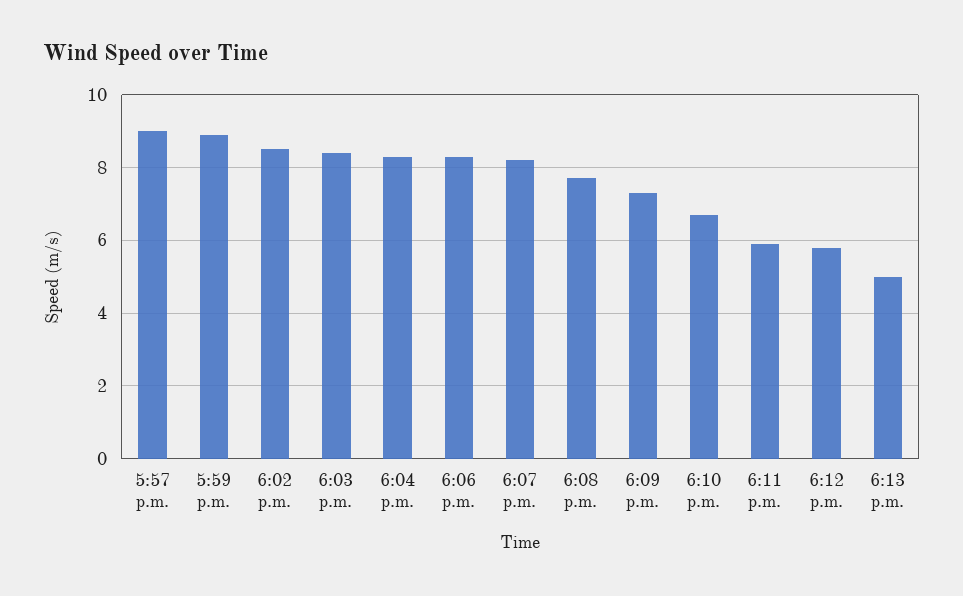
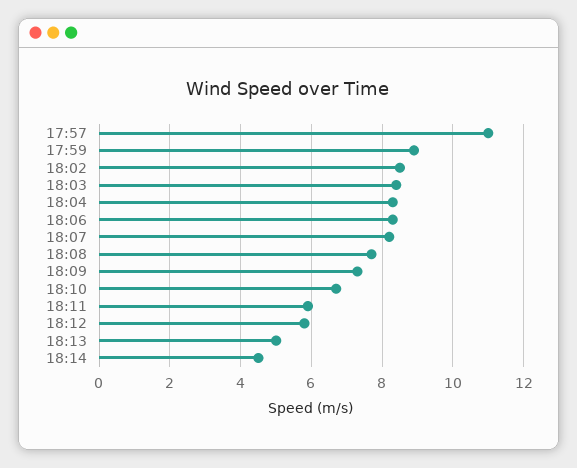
5:57 p.m.: 9 -> 11
18:14: none -> 4.5

